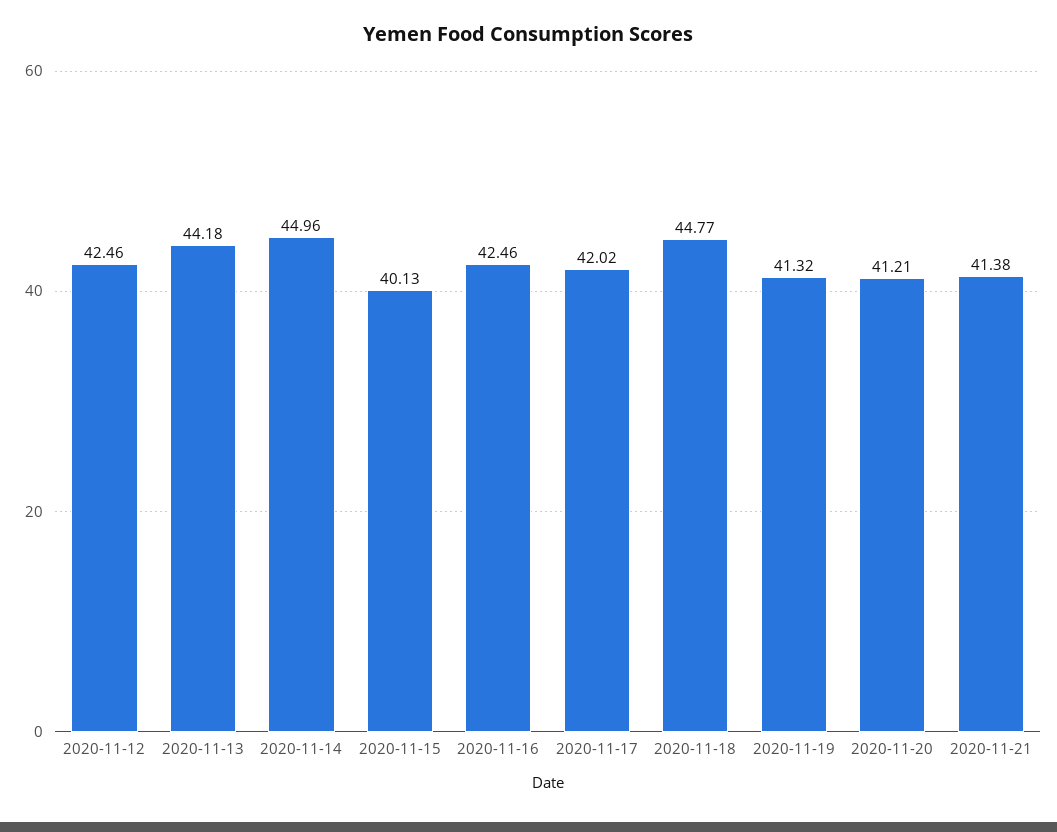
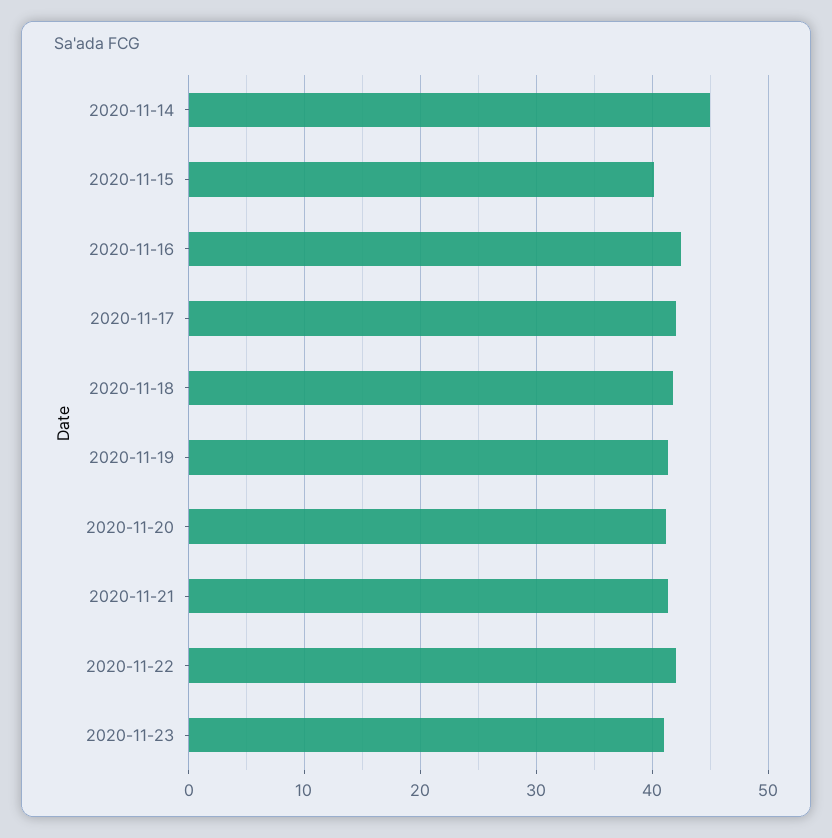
2020-11-12: 42.46 -> none
2020-11-13: 44.18 -> none
2020-11-18: 44.77 -> 42
2020-11-22: none -> 42
2020-11-23: none -> 41

